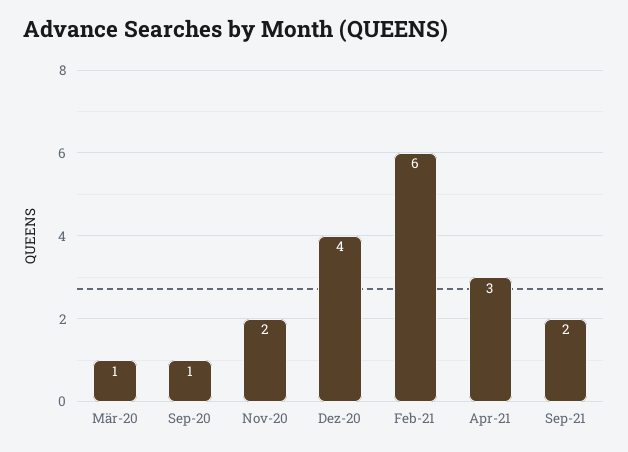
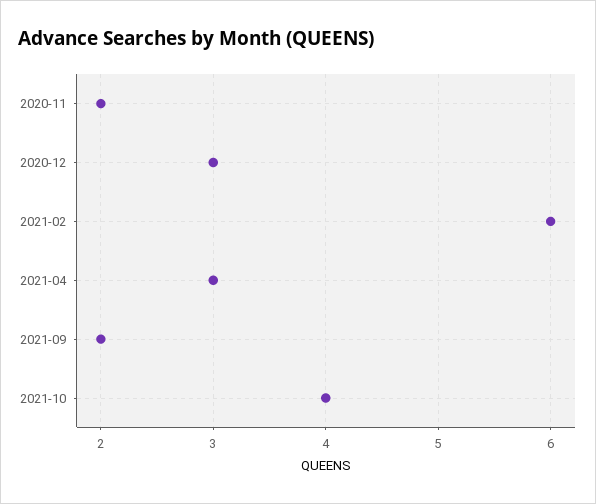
Mär-20: 1 -> none
Sep-20: 1 -> none
Dez-20: 4 -> 3
2021-10: none -> 4

